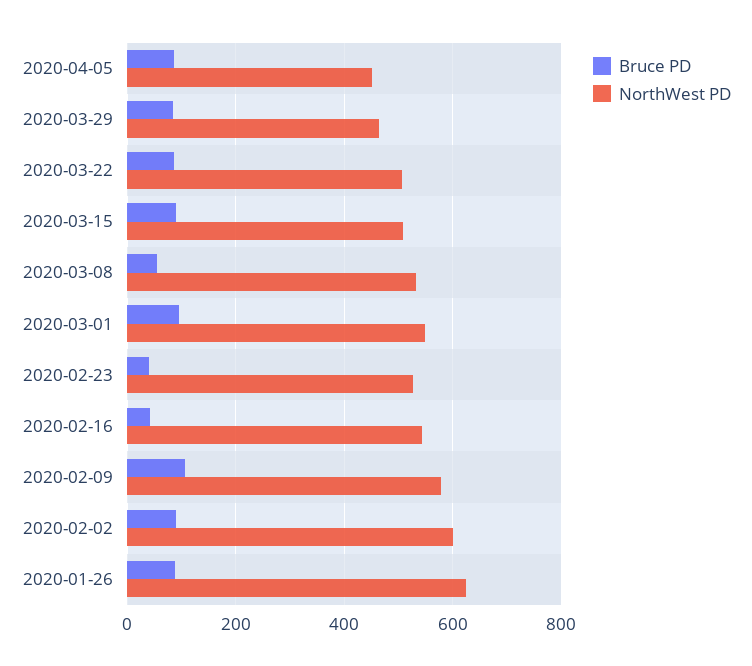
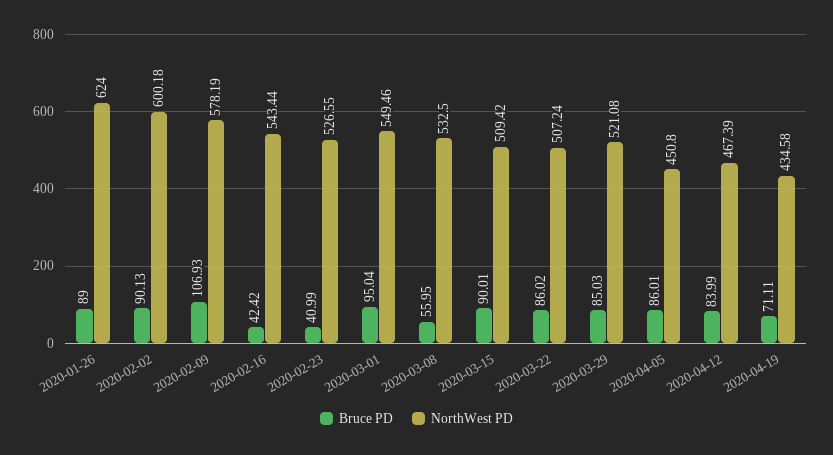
NorthWest PD, 2020-03-29: 460 -> 521.08
Bruce PD, 2020-04-12: none -> 83.99
NorthWest PD, 2020-04-12: none -> 467.39
Bruce PD, 2020-04-19: none -> 71.11
NorthWest PD, 2020-04-19: none -> 434.58

